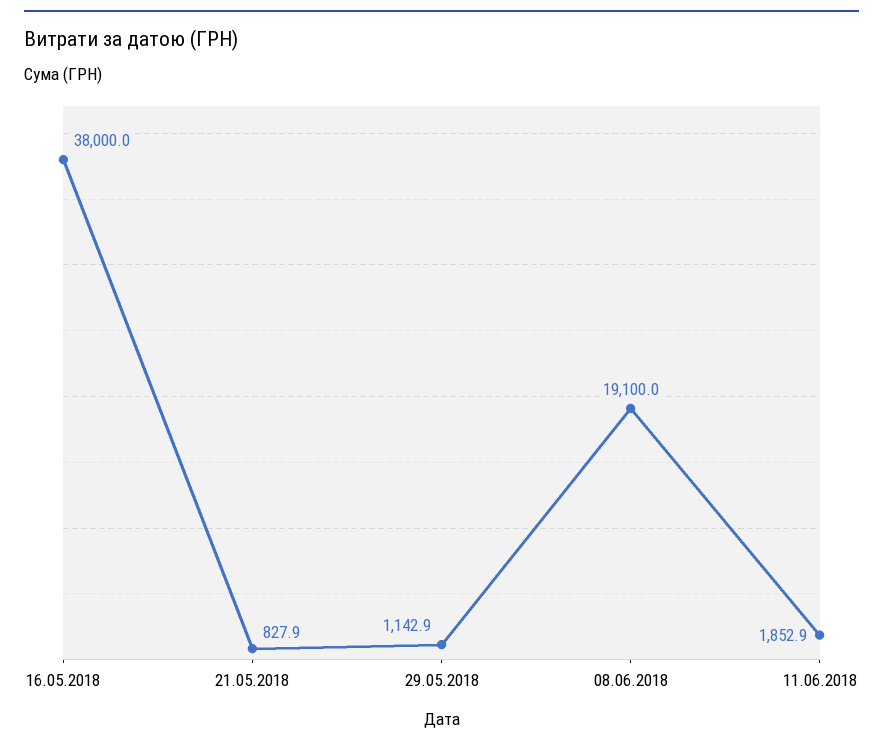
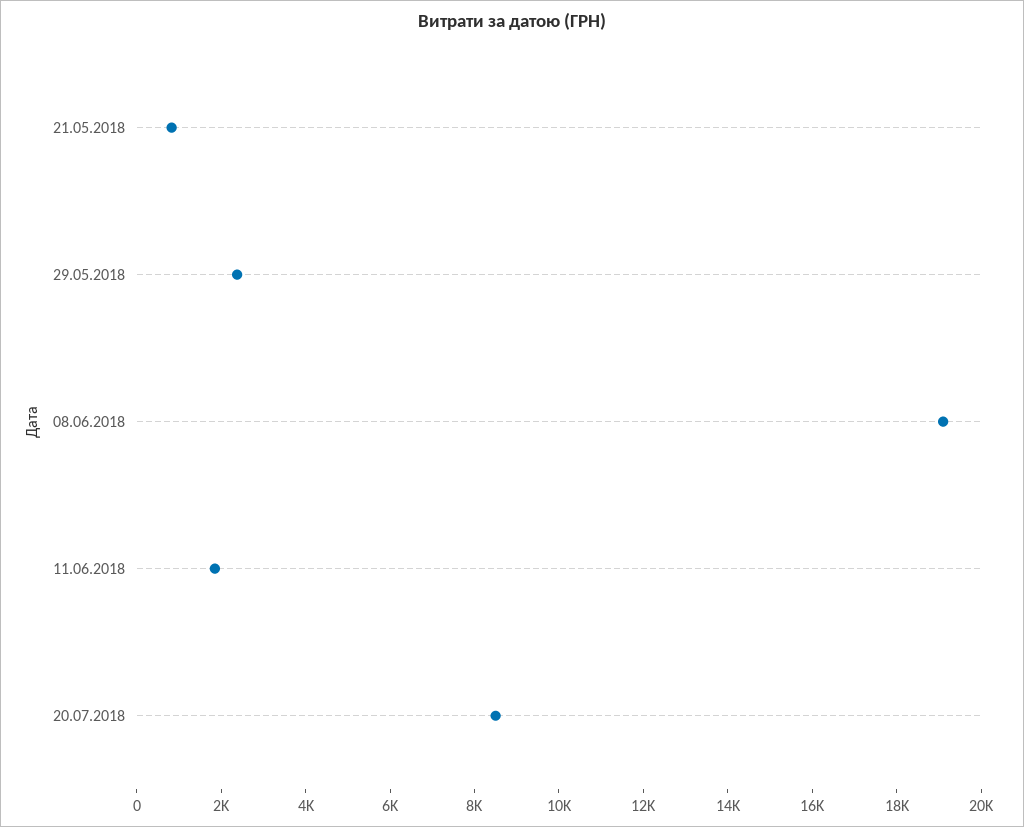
16.05.2018: 38000 -> none
29.05.2018: 1142.9 -> 2500
20.07.2018: none -> 8500

